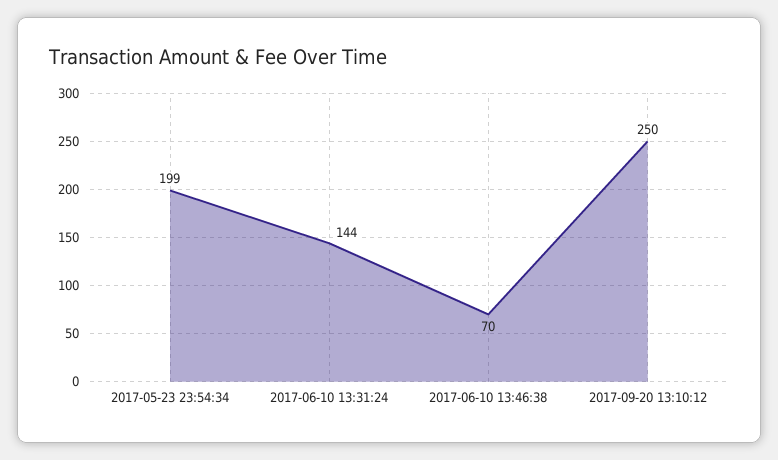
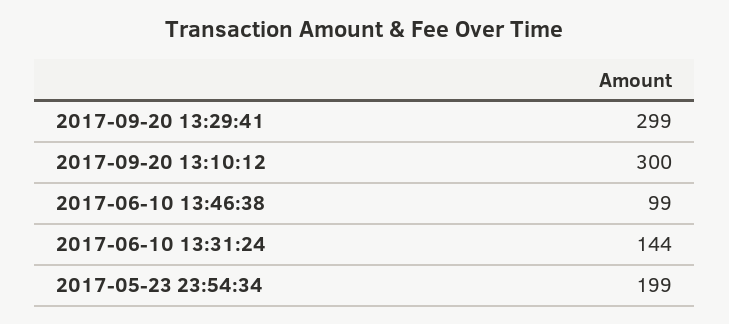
2017-06-10 13:46:38: 70 -> 99
2017-09-20 13:10:12: 250 -> 300
2017-09-20 13:29:41: none -> 299

